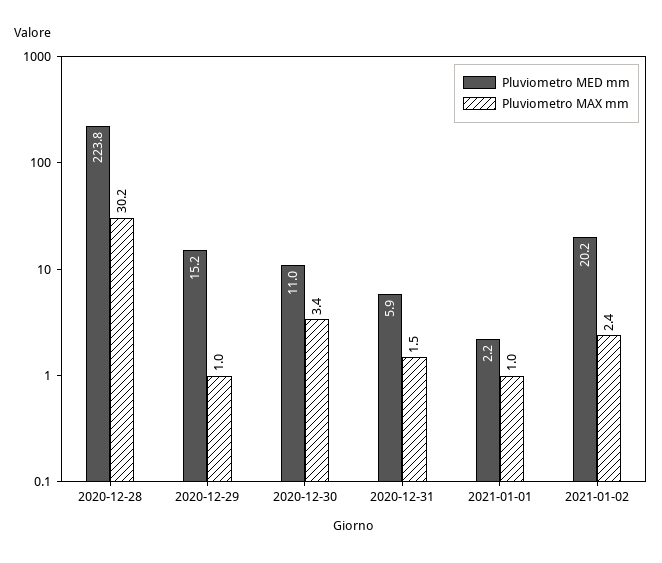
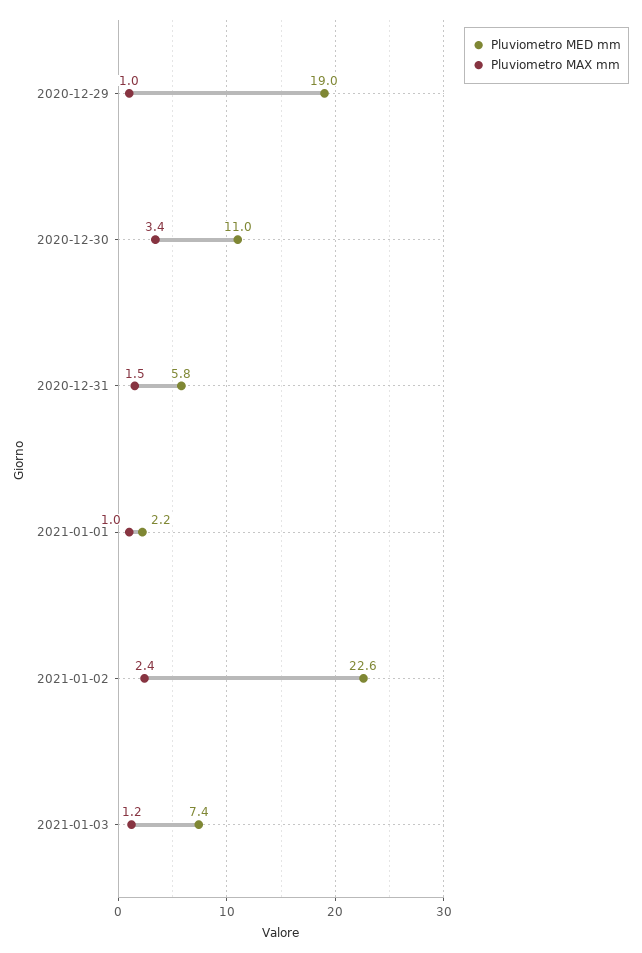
Pluviometro MED mm, 2020-12-28: 223.8 -> none
Pluviometro MAX mm, 2020-12-28: 30.2 -> none
Pluviometro MED mm, 2020-12-29: 15.2 -> 19
Pluviometro MED mm, 2020-12-31: 5.9 -> 5.8
Pluviometro MED mm, 2021-01-02: 20.2 -> 22.6
Pluviometro MED mm, 2021-01-03: none -> 7.4
Pluviometro MAX mm, 2021-01-03: none -> 1.2

